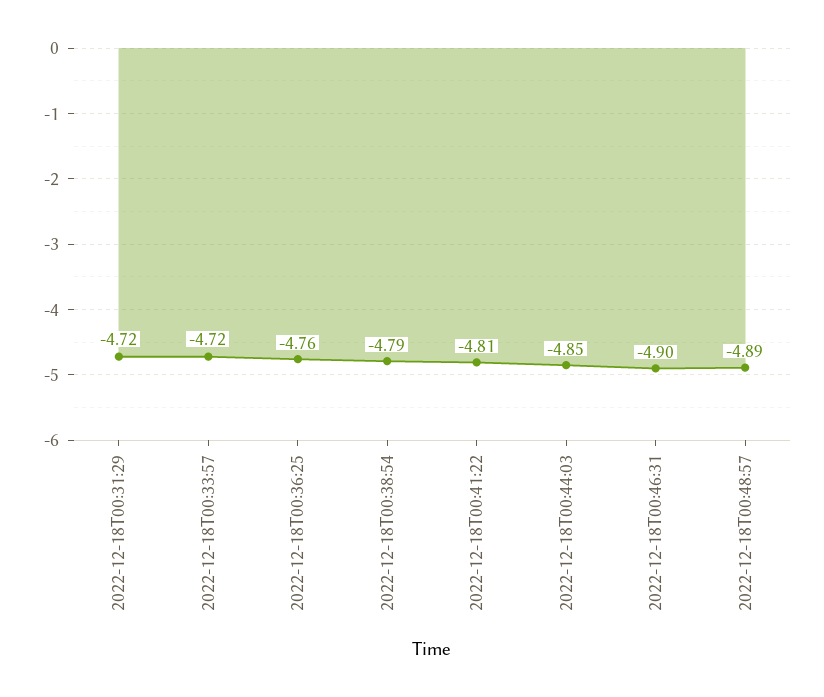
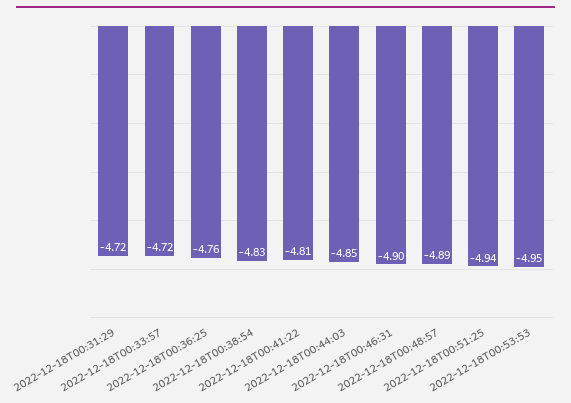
2022-12-18T00:38:54: -4.79 -> -4.83
2022-12-18T00:51:25: none -> -4.94
2022-12-18T00:53:53: none -> -4.95

